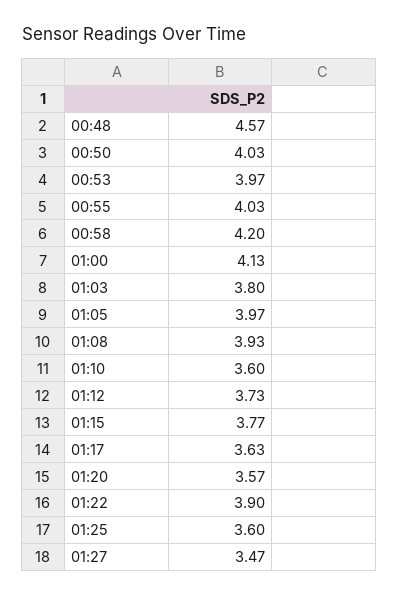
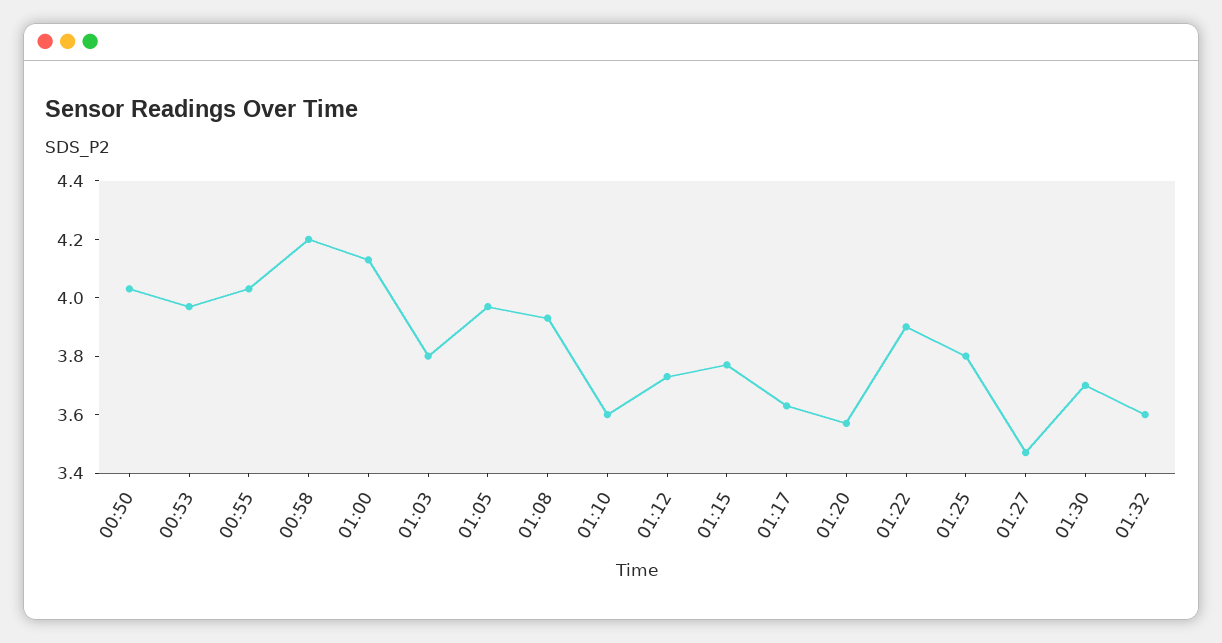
00:48: 4.57 -> none
01:25: 3.6 -> 3.8
01:30: none -> 3.7
01:32: none -> 3.6

